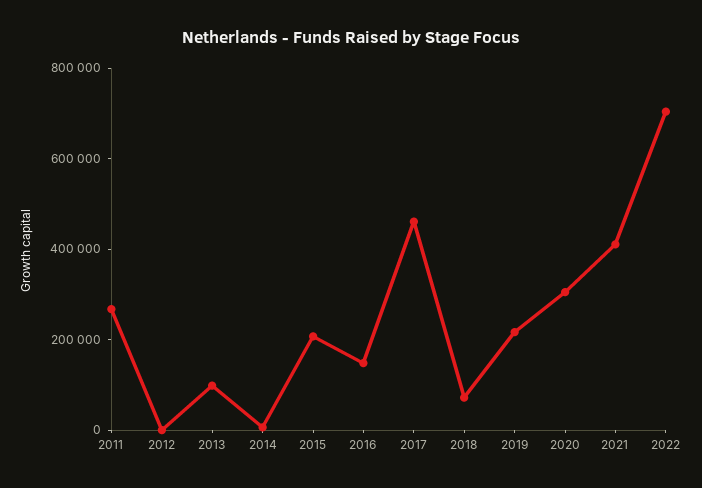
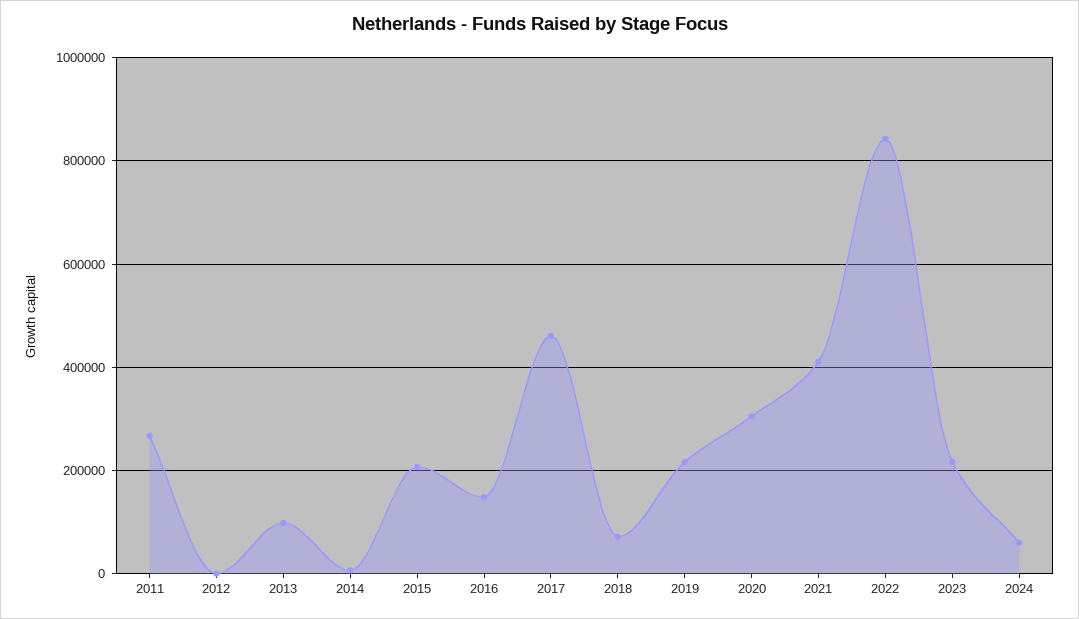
2022: 700000 -> 840000
2023: none -> 220000
2024: none -> 60000

